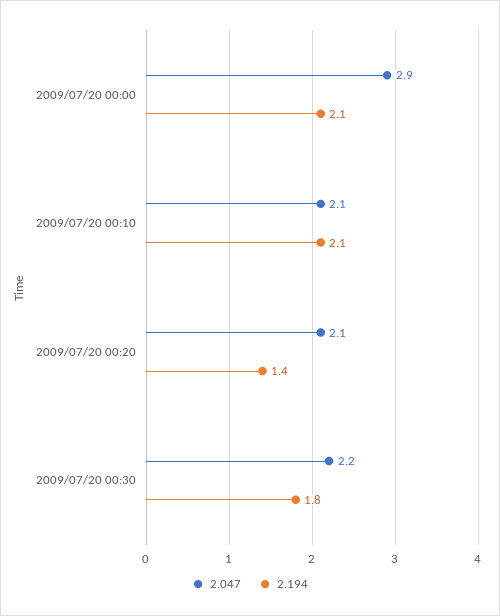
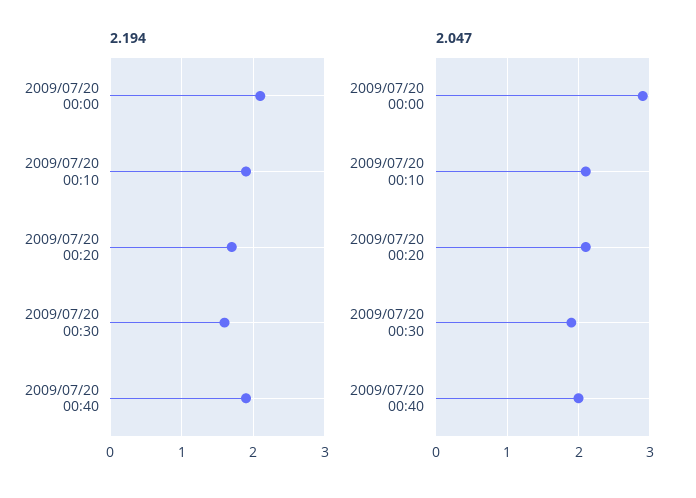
2.194, 2009/07/20 00:10: 2.1 -> 1.9
2.194, 2009/07/20 00:20: 1.4 -> 1.7
2.047, 2009/07/20 00:30: 2.2 -> 1.9
2.194, 2009/07/20 00:30: 1.8 -> 1.6
2.194, 2009/07/20 00:40: none -> 1.9
2.047, 2009/07/20 00:40: none -> 2

